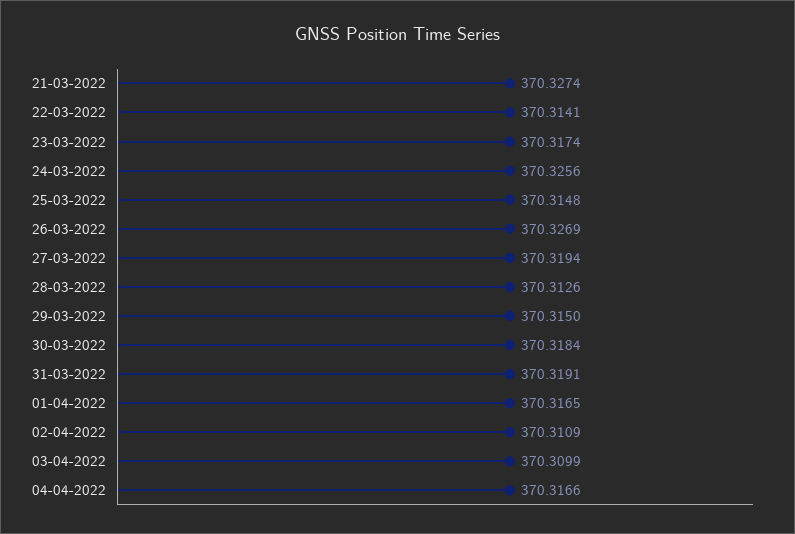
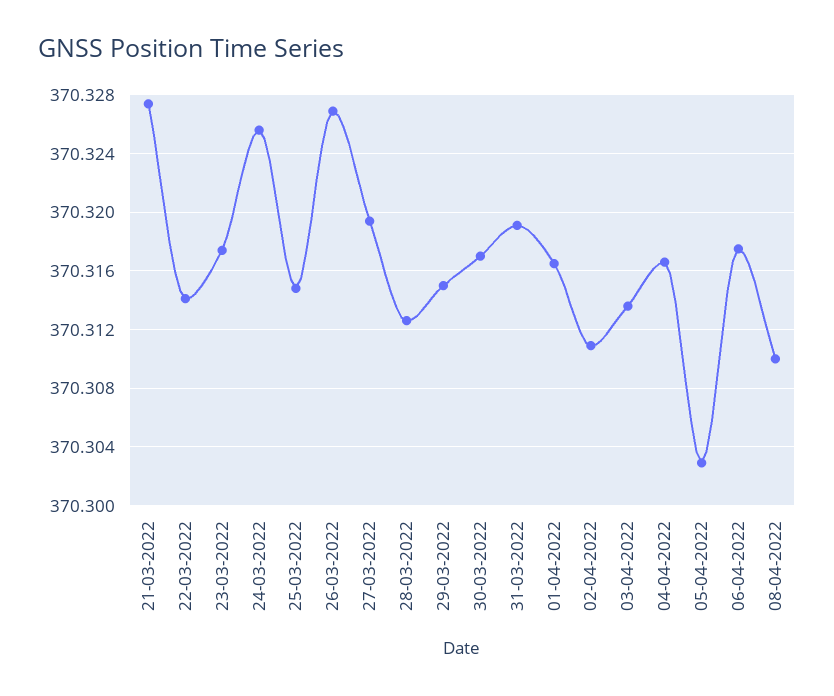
30-03-2022: 370.3184 -> 370.317
03-04-2022: 370.3099 -> 370.3135
05-04-2022: none -> 370.303
06-04-2022: none -> 370.3175
08-04-2022: none -> 370.31

